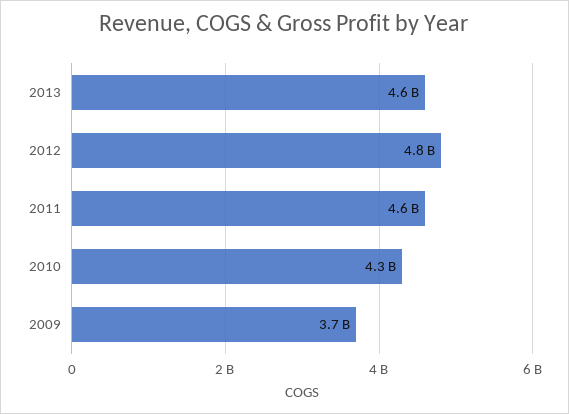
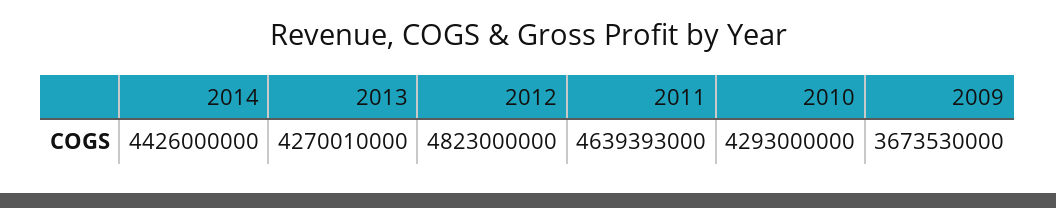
2013: 4600000000 -> 4270010000
2014: none -> 4426000000

